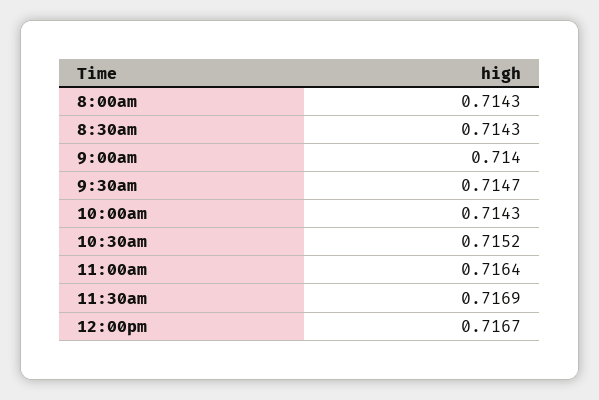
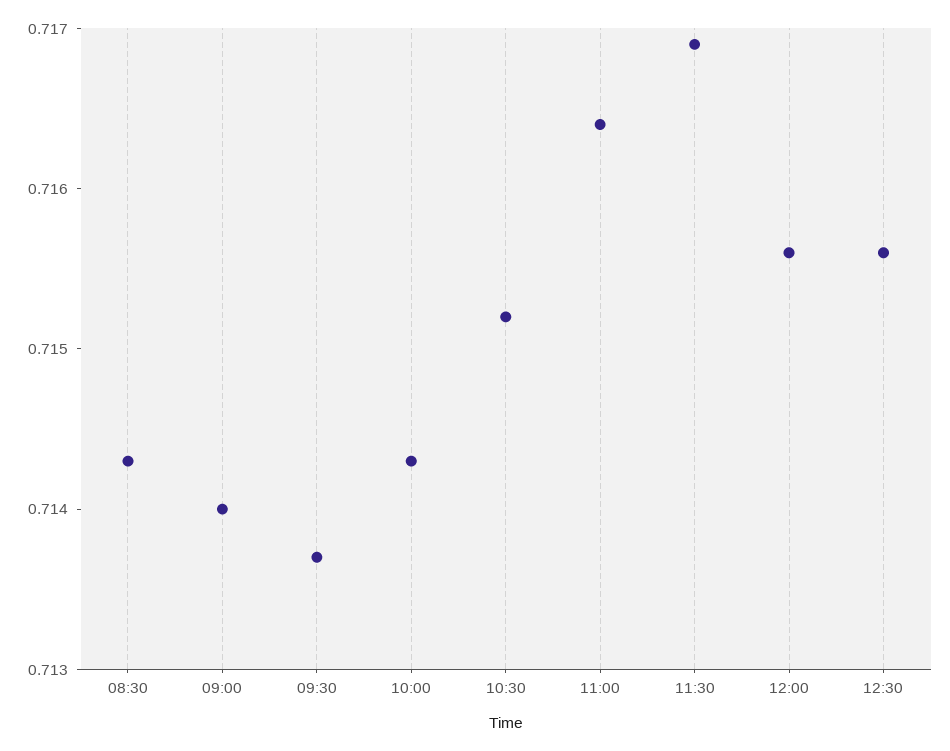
8:00am: 0.7143 -> none
9:30am: 0.7147 -> 0.7137
12:00pm: 0.7167 -> 0.7156
12:30: none -> 0.7156

